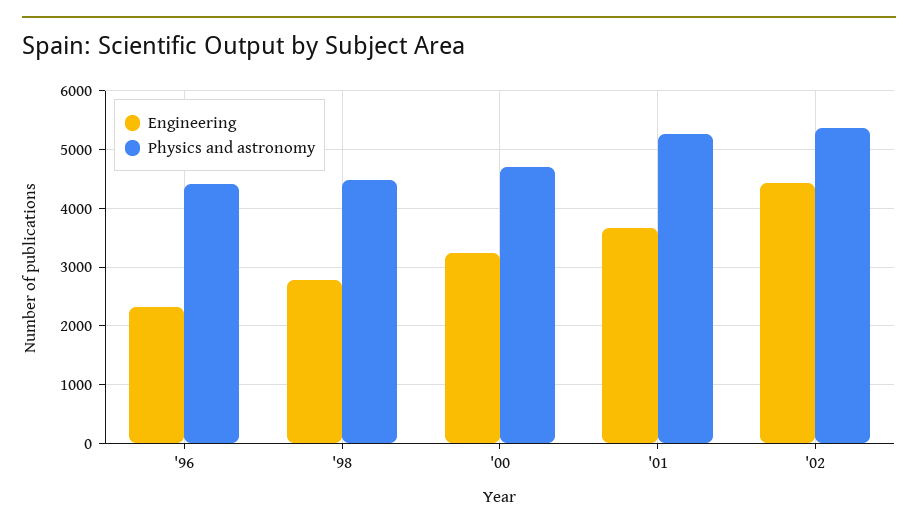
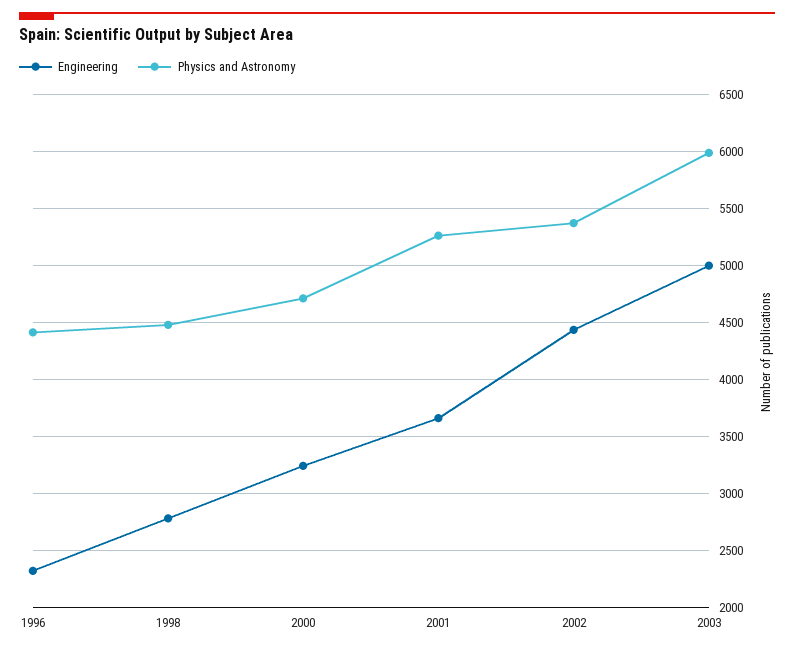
Engineering, 2003: none -> 5000
Physics and astronomy, 2003: none -> 6000

